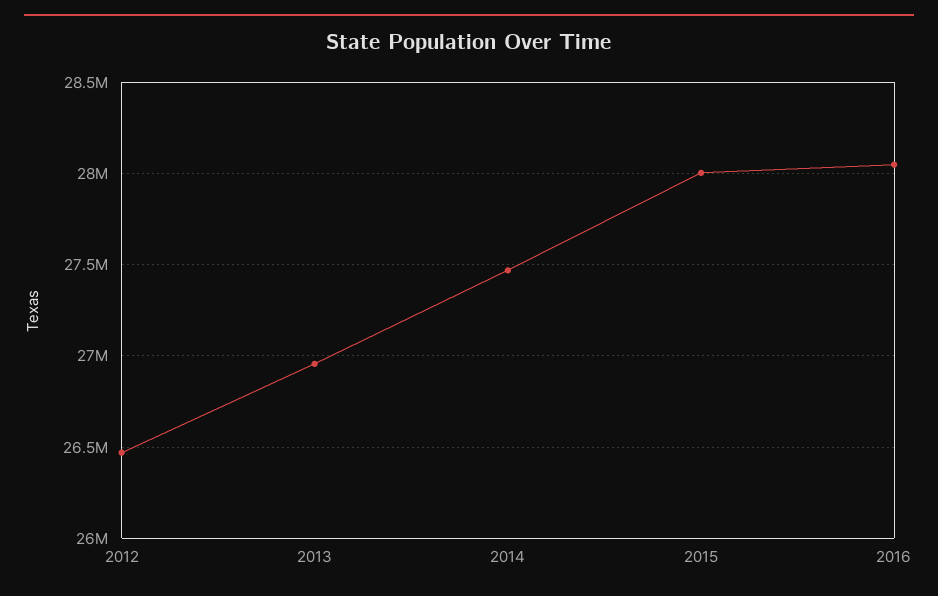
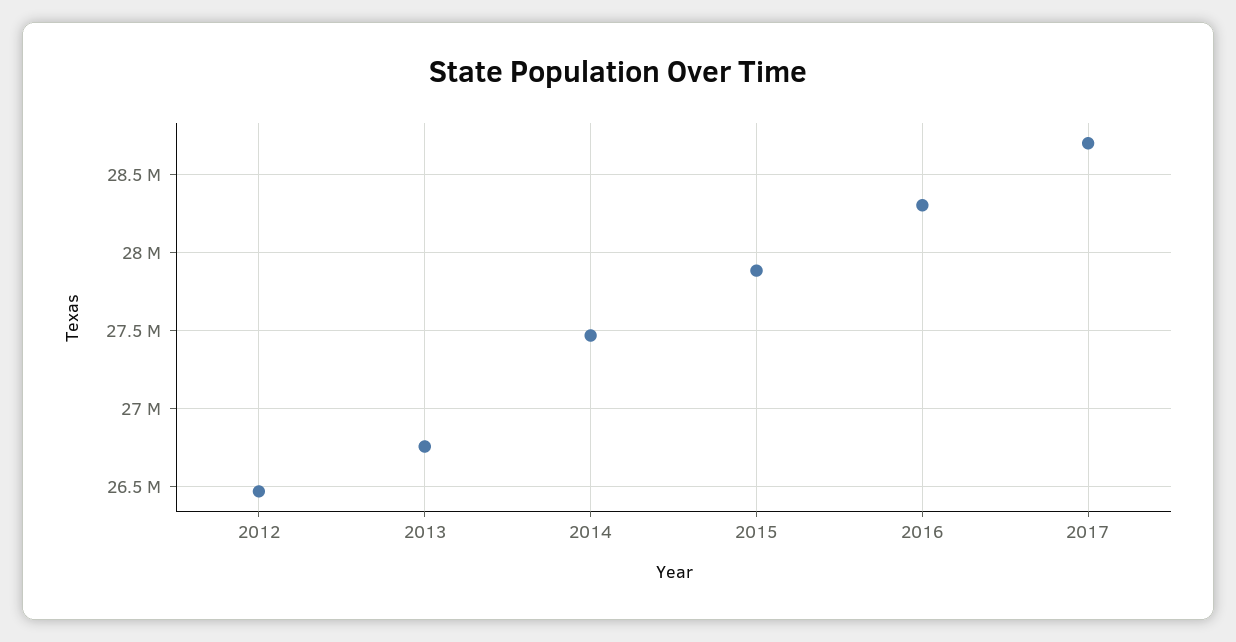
2013: 26950000 -> 26750000
2015: 28000000 -> 27900000
2016: 28050000 -> 28300000
2017: none -> 28700000

